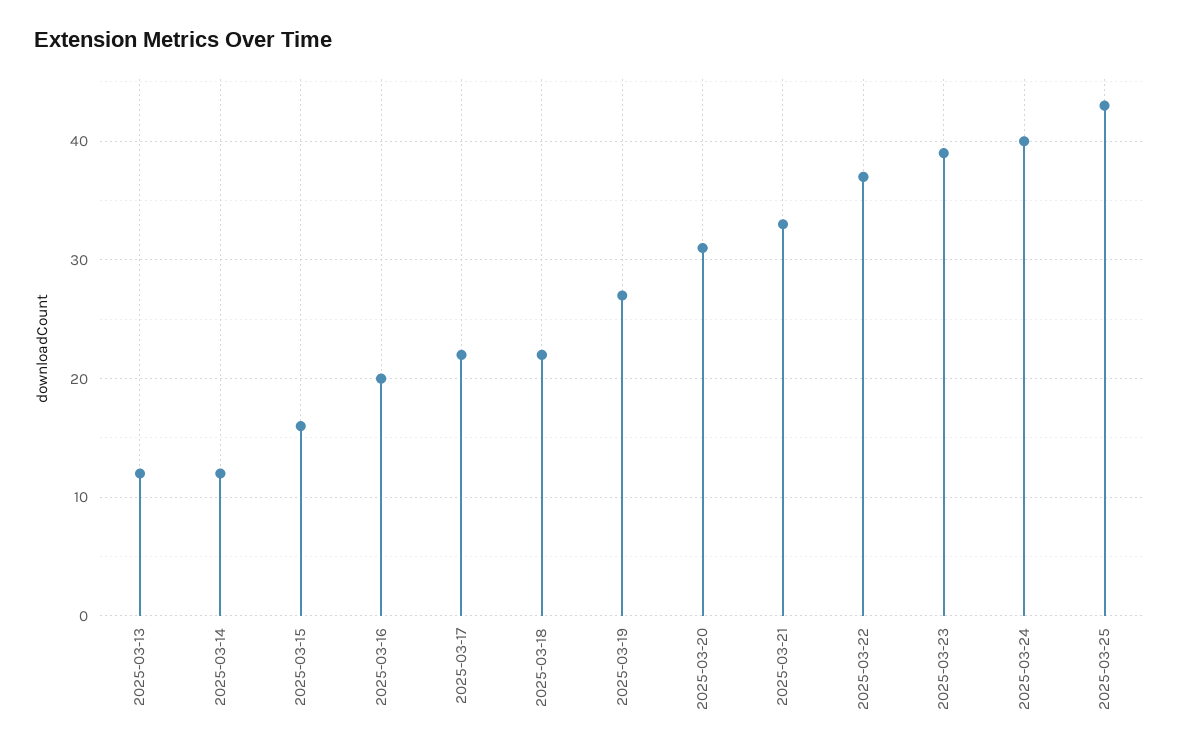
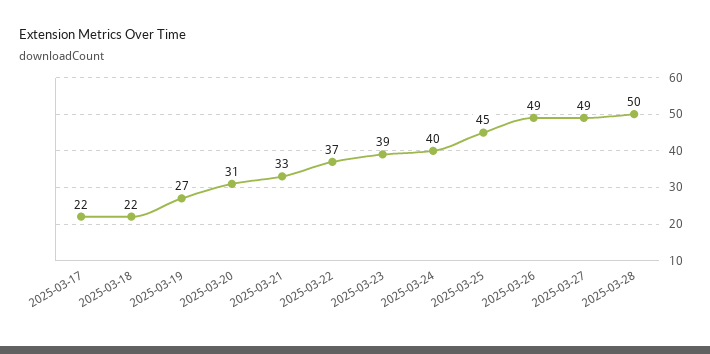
2025-03-13: 12 -> none
2025-03-14: 12 -> none
2025-03-15: 16 -> none
2025-03-16: 20 -> none
2025-03-25: 43 -> 45
2025-03-26: none -> 49
2025-03-27: none -> 49
2025-03-28: none -> 50

